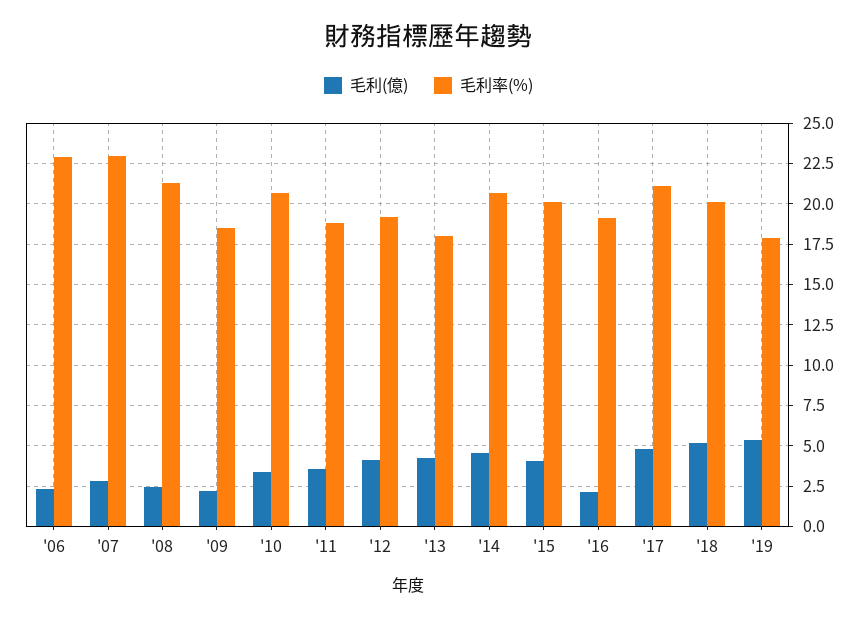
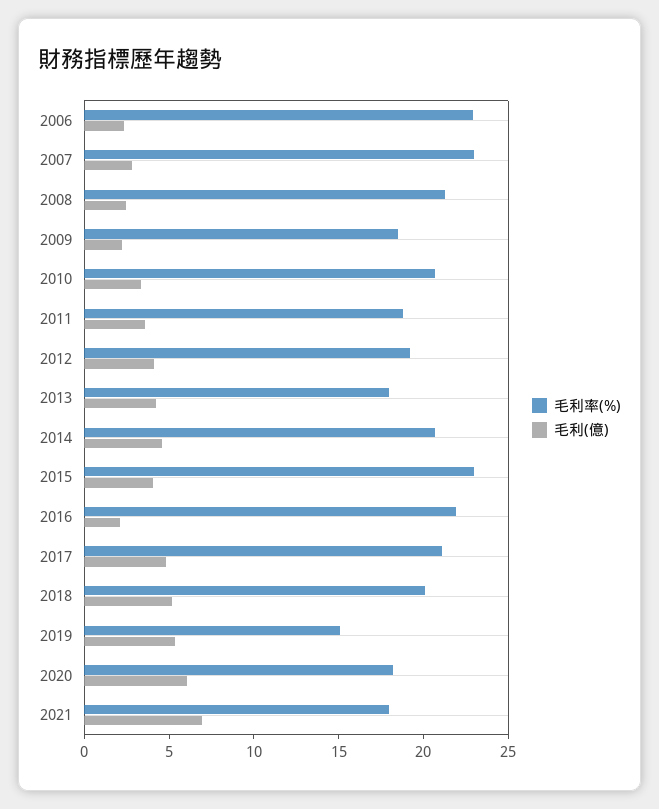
毛利率(%), '15: 20 -> 23
毛利率(%), '16: 19 -> 22
毛利率(%), '19: 18 -> 15
毛利率(%), 2020: none -> 18
毛利(億), 2020: none -> 6
毛利率(%), 2021: none -> 18
毛利(億), 2021: none -> 7

